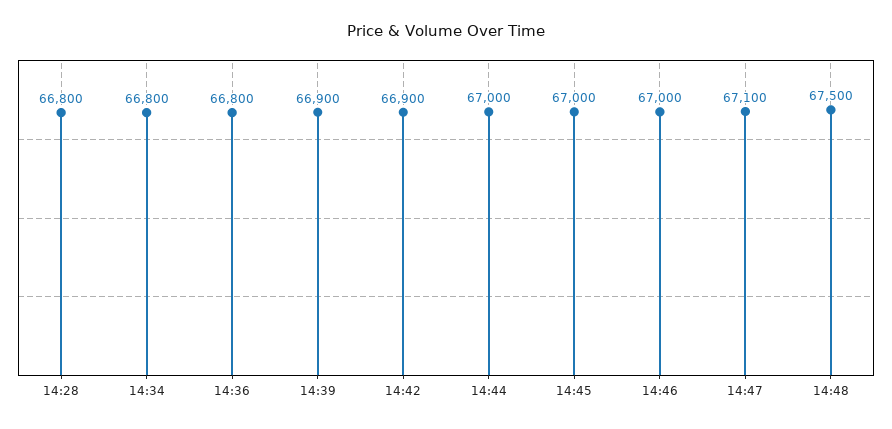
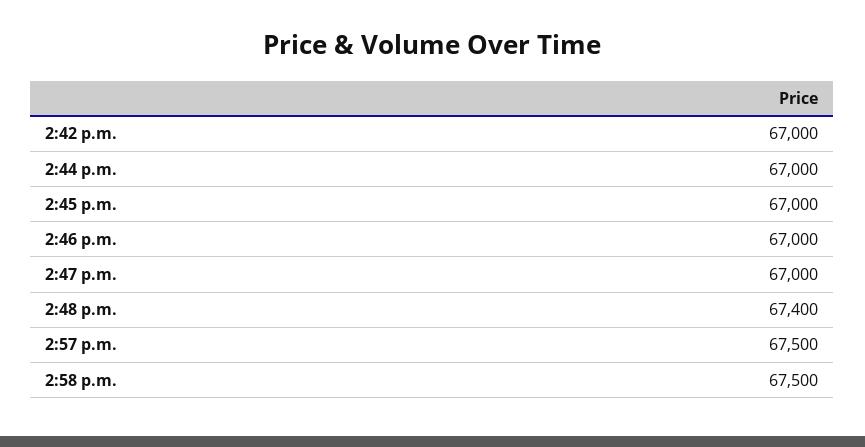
14:28: 66800 -> none
14:34: 66800 -> none
14:36: 66800 -> none
14:39: 66900 -> none
14:42: 66900 -> 67000
14:47: 67100 -> 67000
14:48: 67500 -> 67400
2:57 p.m.: none -> 67500
2:58 p.m.: none -> 67500

